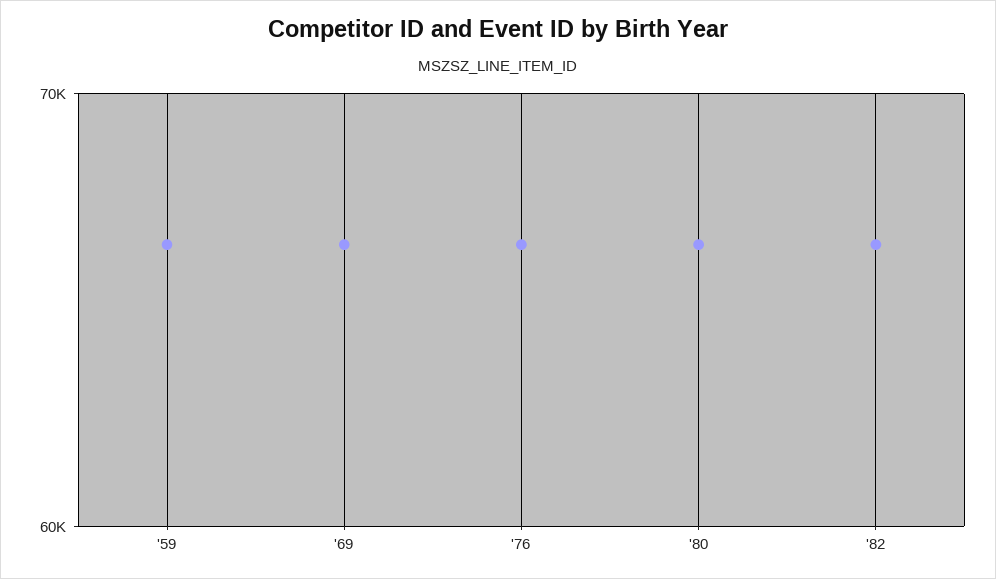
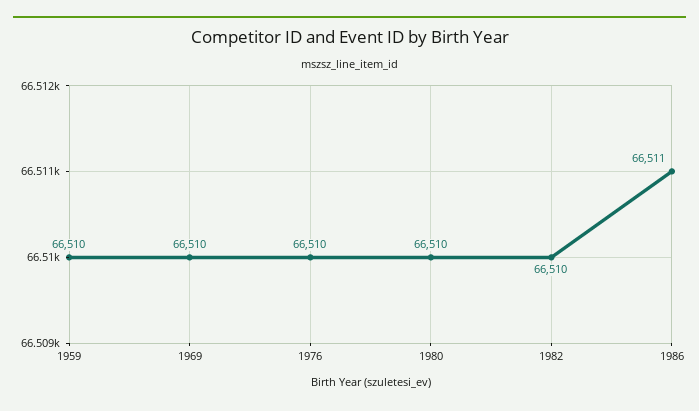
1986: none -> 66511

